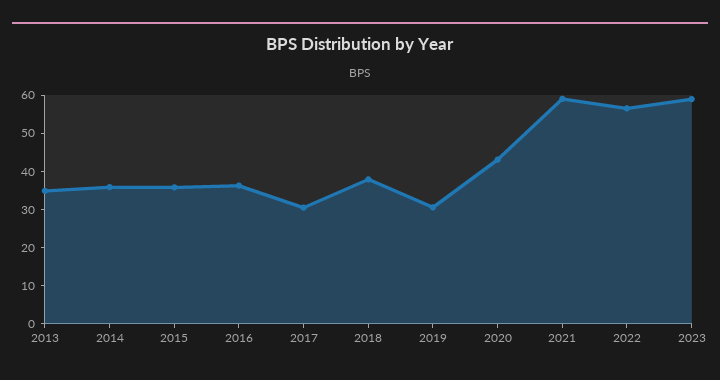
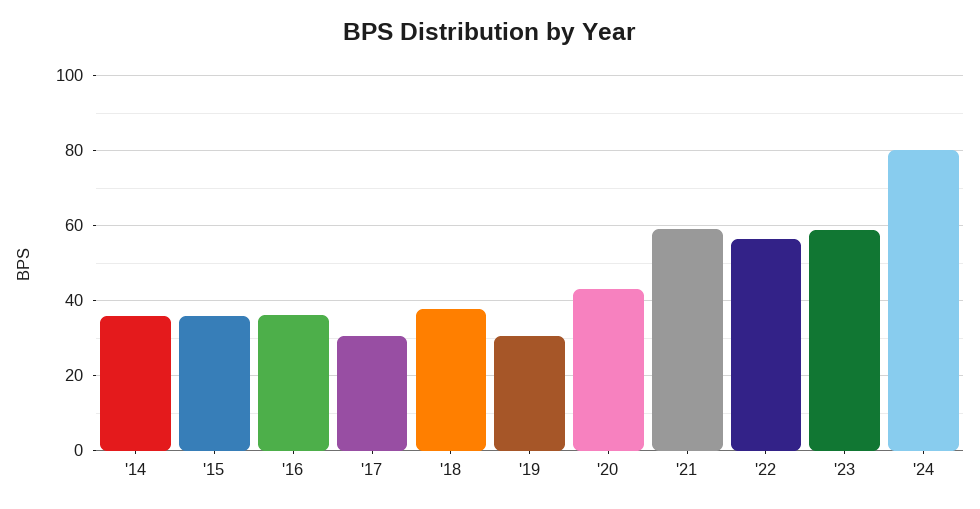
2013: 35 -> none
'24: none -> 80

